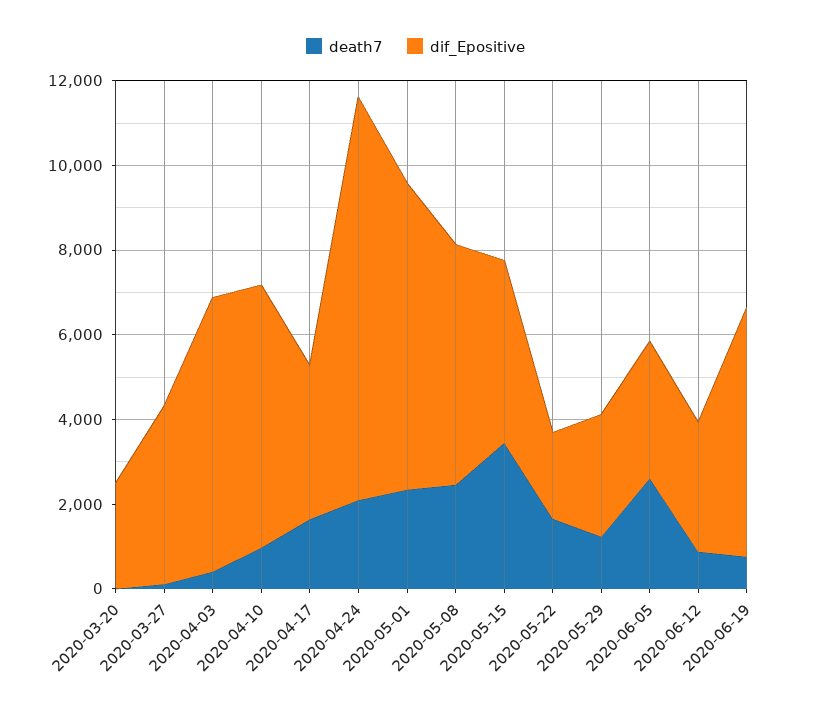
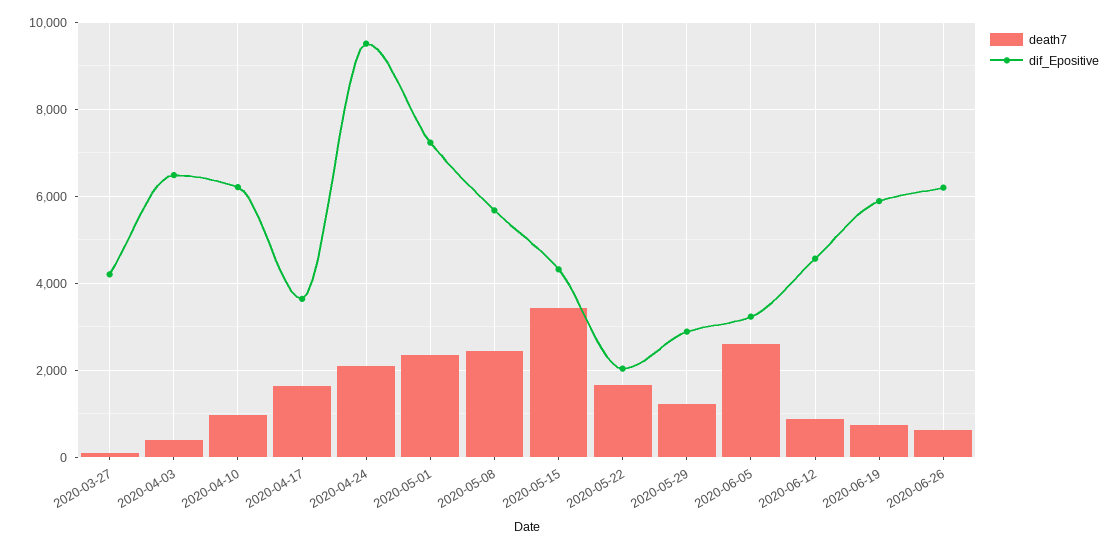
death7, 2020-03-20: 0 -> none
dif_Epositive, 2020-03-20: 2500 -> none
dif_Epositive, 2020-06-12: 3000 -> 4600
death7, 2020-06-26: none -> 600
dif_Epositive, 2020-06-26: none -> 6200

